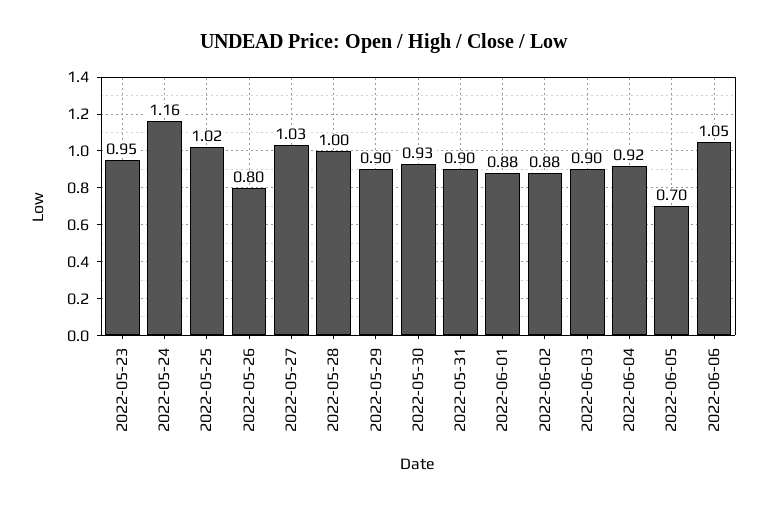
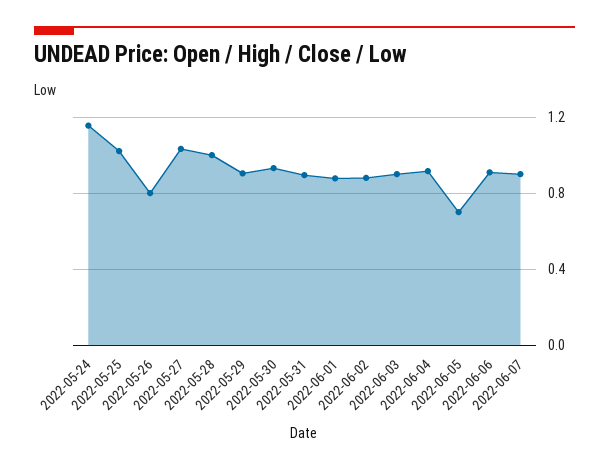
2022-05-23: 0.95 -> none
2022-06-06: 1.05 -> 0.9
2022-06-07: none -> 0.9

